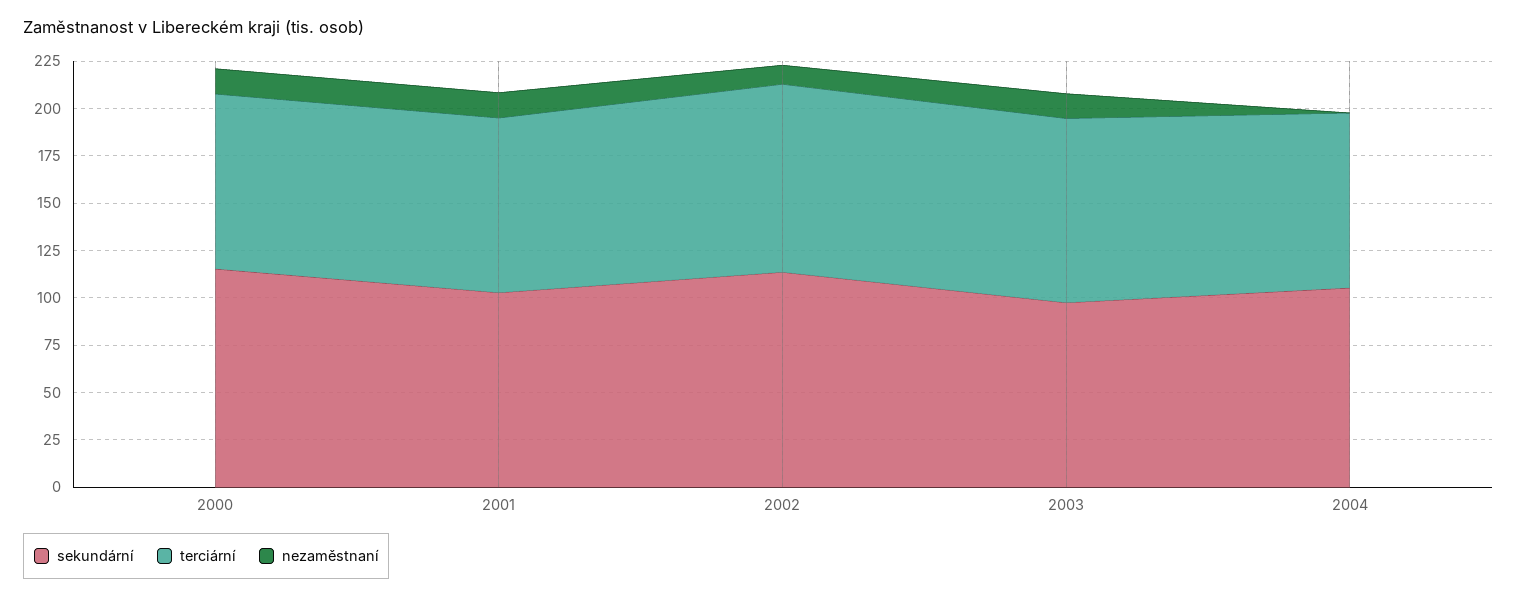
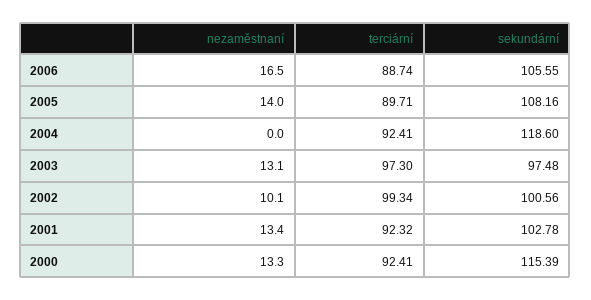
sekundární, 2002: 115 -> 100.56
sekundární, 2004: 105 -> 118.6
nezaměstnaní, 2006: none -> 16.5
terciární, 2006: none -> 88.74
sekundární, 2006: none -> 105.55
nezaměstnaní, 2005: none -> 14
terciární, 2005: none -> 89.71
sekundární, 2005: none -> 108.16

